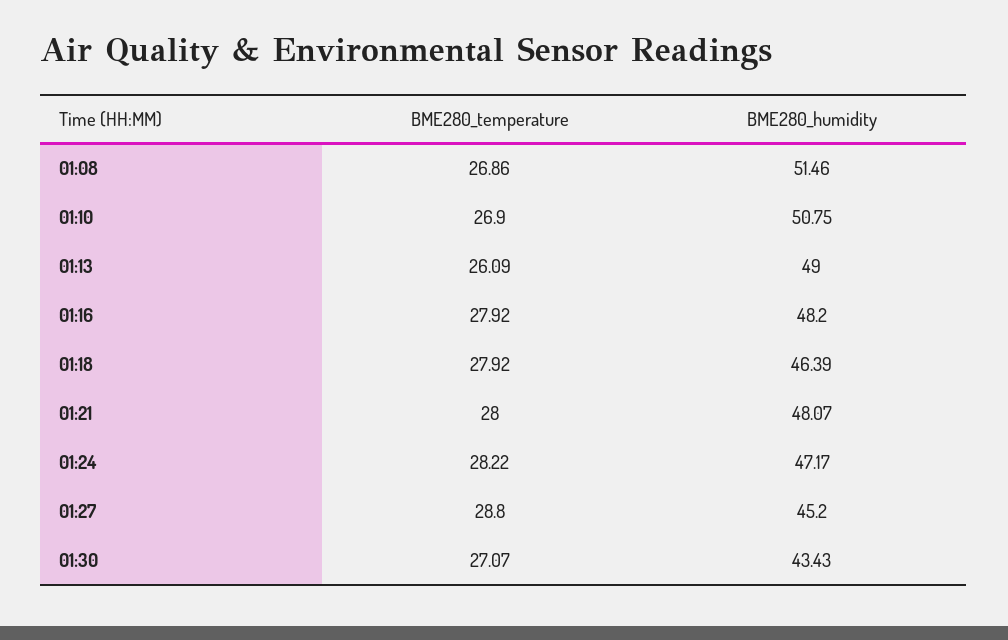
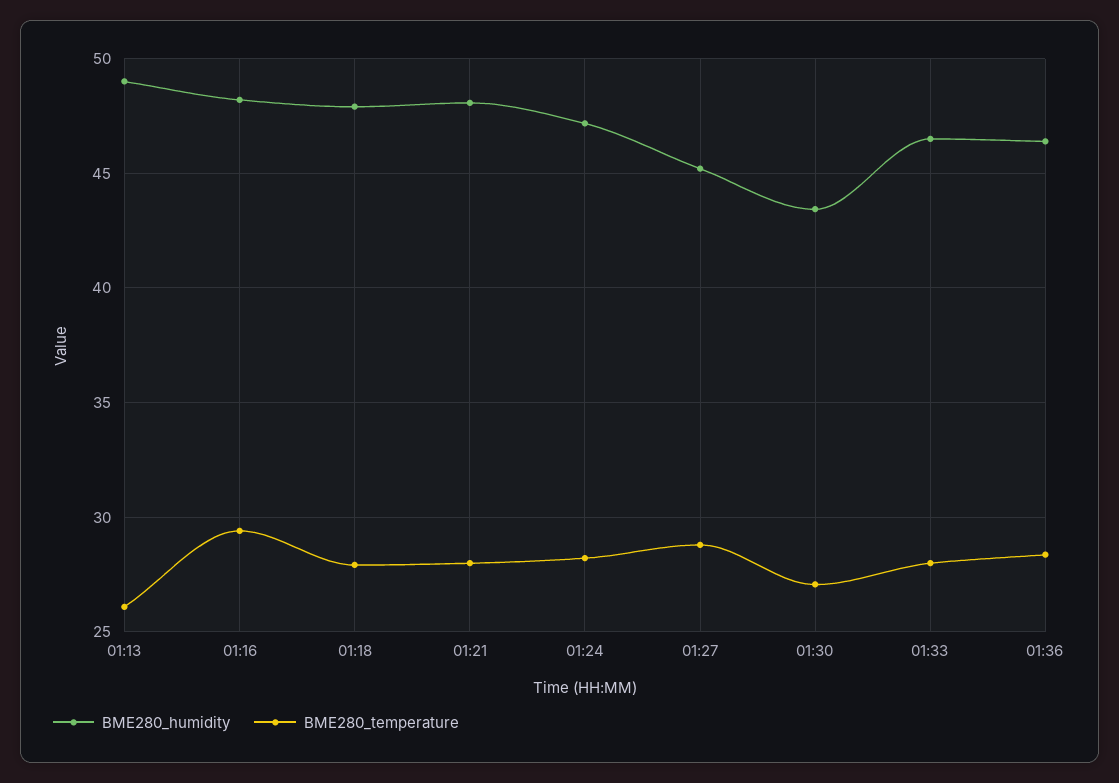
BME280_temperature, 01:08: 26.86 -> none
BME280_humidity, 01:08: 51.46 -> none
BME280_temperature, 01:10: 26.9 -> none
BME280_humidity, 01:10: 50.75 -> none
BME280_temperature, 01:16: 27.92 -> 29.5
BME280_humidity, 01:18: 46.39 -> 48
BME280_humidity, 01:33: none -> 46.5
BME280_temperature, 01:33: none -> 28
BME280_humidity, 01:36: none -> 46.5
BME280_temperature, 01:36: none -> 28.5

